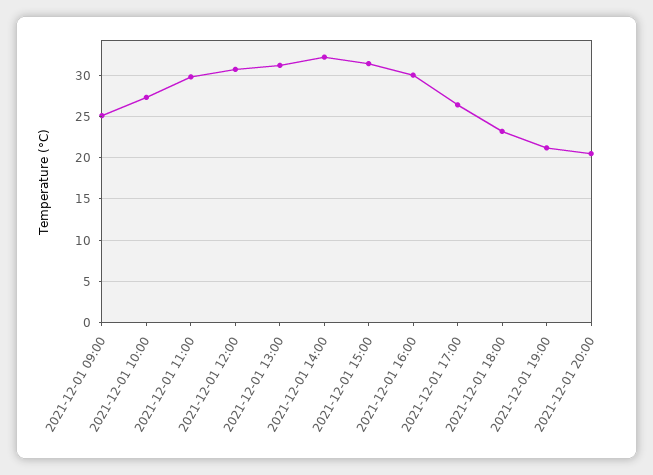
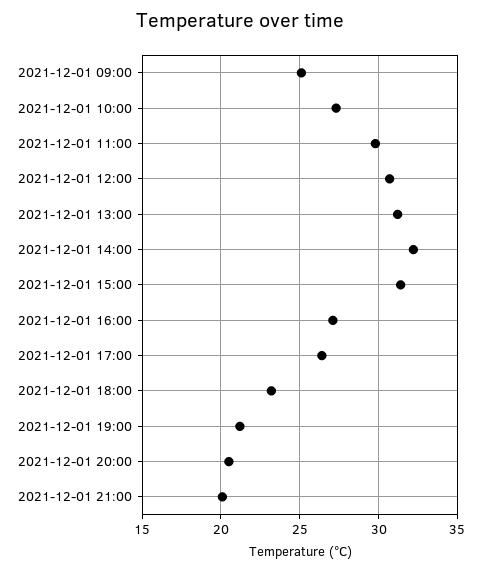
2021-12-01 16:00: 30 -> 27
2021-12-01 21:00: none -> 20

